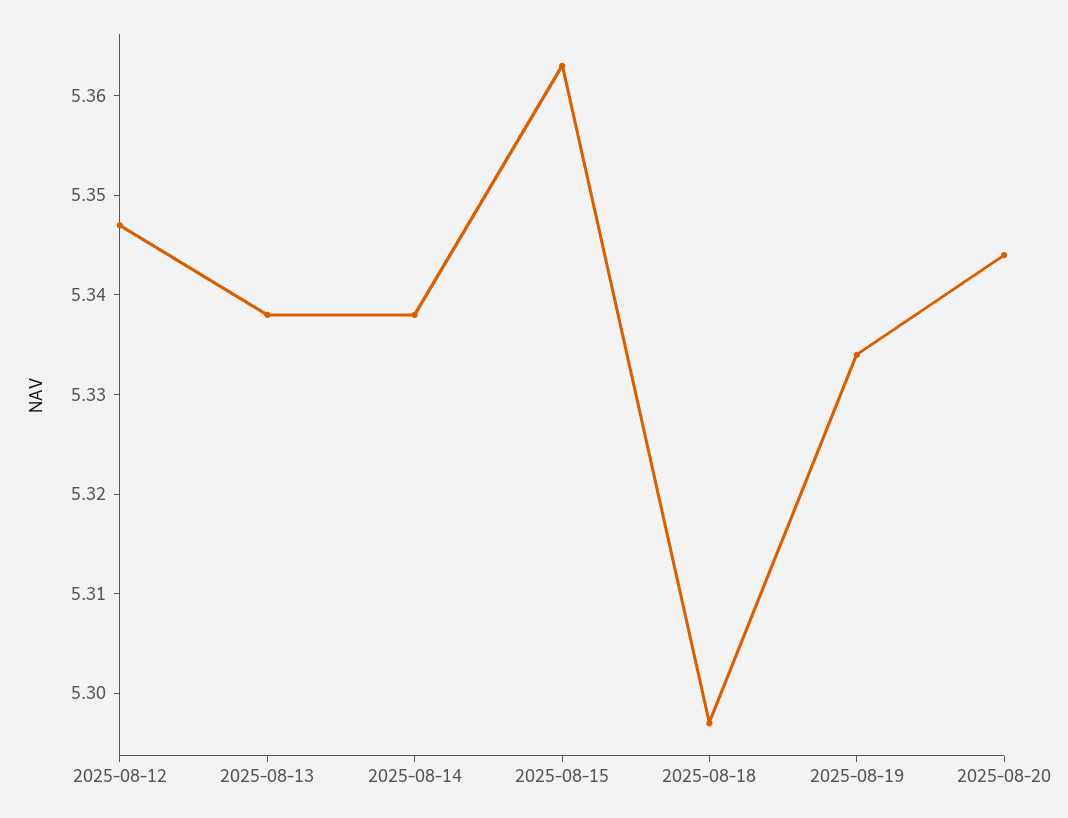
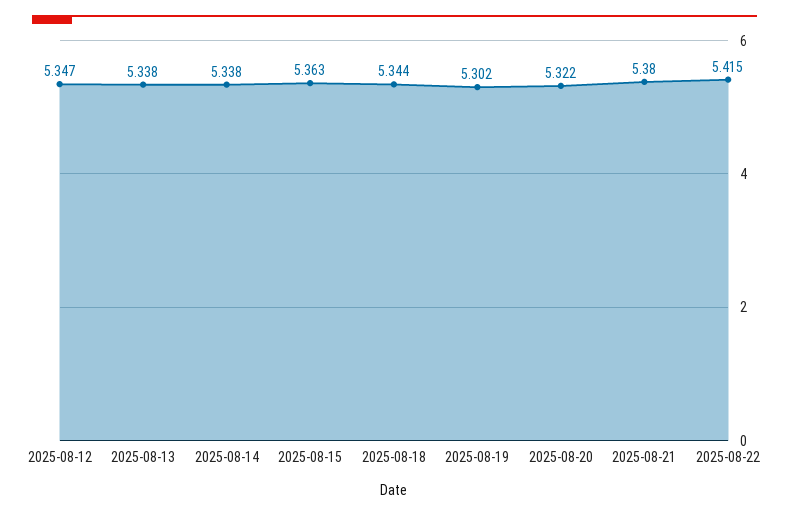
2025-08-18: 5.297 -> 5.344
2025-08-19: 5.334 -> 5.302
2025-08-20: 5.344 -> 5.322
2025-08-21: none -> 5.38
2025-08-22: none -> 5.415

